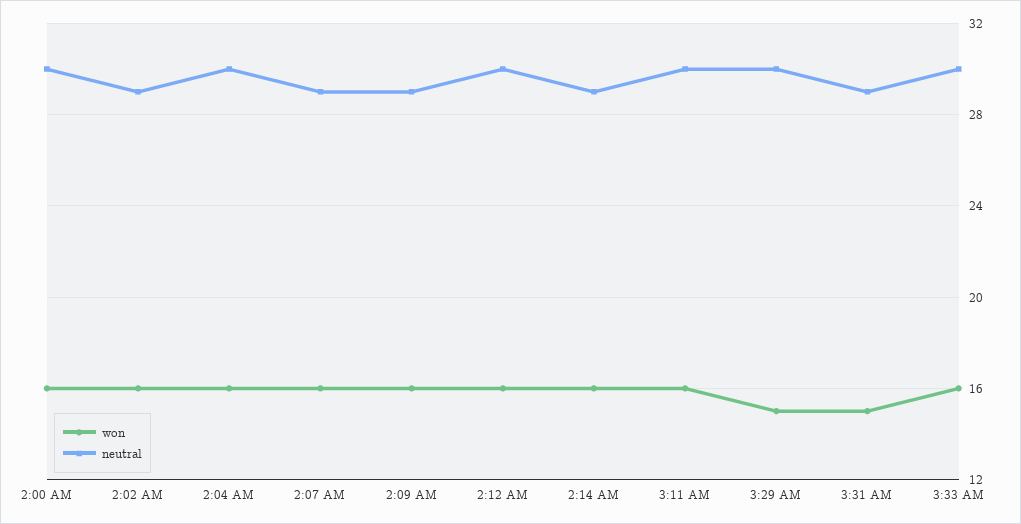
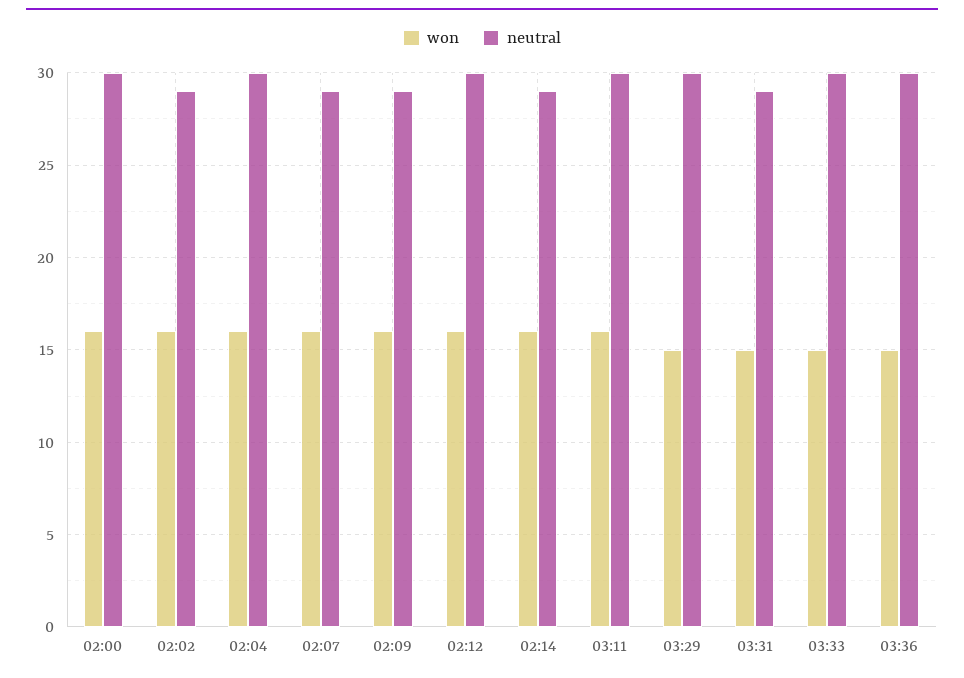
won, 3:33 AM: 16 -> 15
won, 03:36: none -> 15
neutral, 03:36: none -> 30

